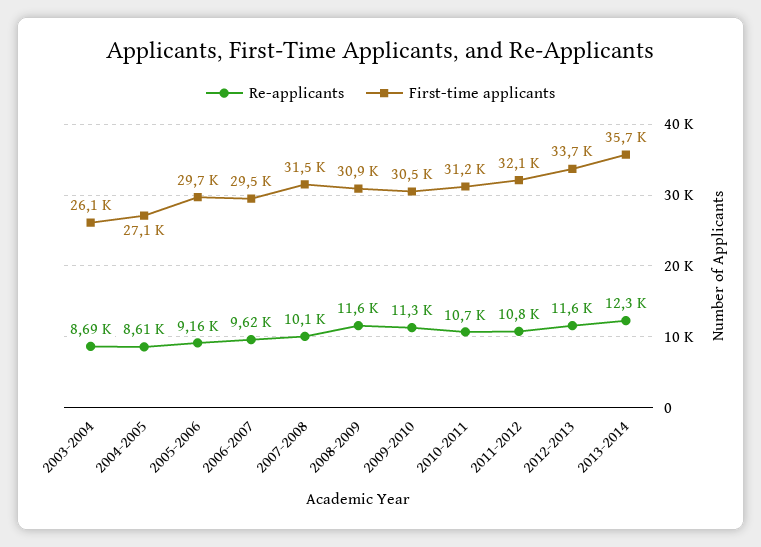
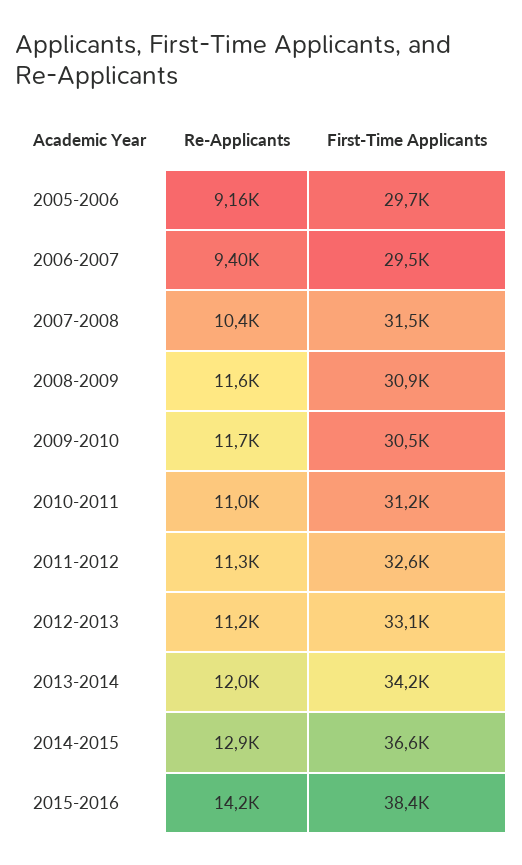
Re-applicants, 2003-2004: 8690 -> none
First-time applicants, 2003-2004: 26100 -> none
Re-applicants, 2004-2005: 8610 -> none
First-time applicants, 2004-2005: 27100 -> none
Re-applicants, 2006-2007: 9620 -> 9400
Re-applicants, 2007-2008: 10100 -> 10400
Re-applicants, 2009-2010: 11300 -> 11700
Re-applicants, 2010-2011: 10700 -> 11000
Re-applicants, 2011-2012: 10800 -> 11300
First-time applicants, 2011-2012: 32100 -> 32600
Re-applicants, 2012-2013: 11600 -> 11200
First-time applicants, 2012-2013: 33700 -> 33100
Re-applicants, 2013-2014: 12300 -> 12000
First-time applicants, 2013-2014: 35700 -> 34200
Re-applicants, 2014-2015: none -> 12900
First-time applicants, 2014-2015: none -> 36600
Re-applicants, 2015-2016: none -> 14200
First-time applicants, 2015-2016: none -> 38400

